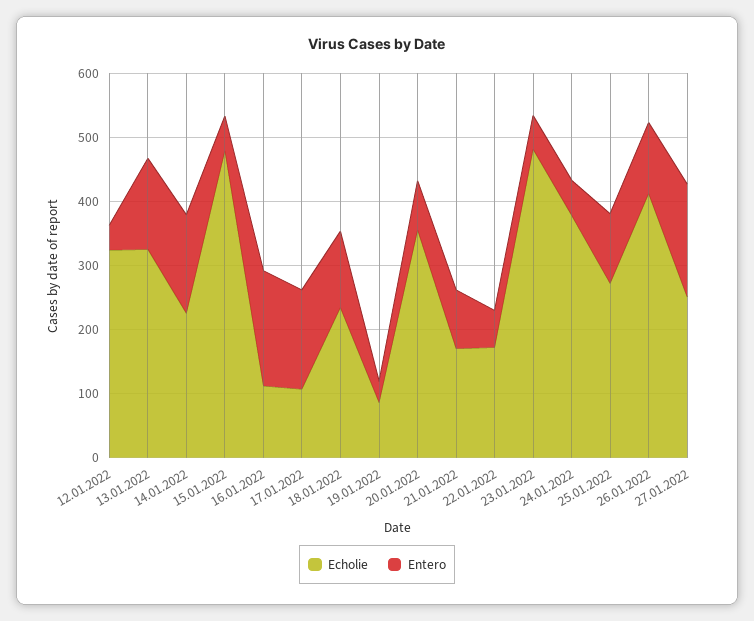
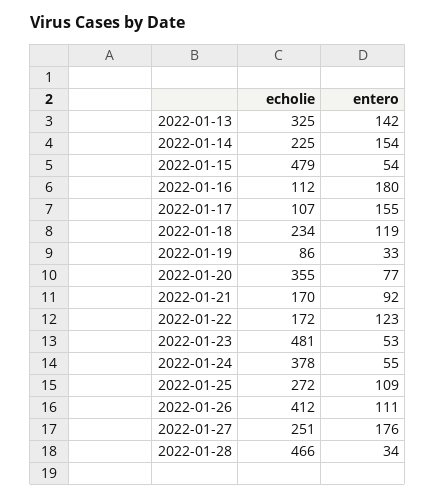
Echolie, 12.01.2022: 320 -> none
Entero, 12.01.2022: 40 -> none
Entero, 22.01.2022: 60 -> 123
Echolie, 2022-01-28: none -> 466
Entero, 2022-01-28: none -> 34

